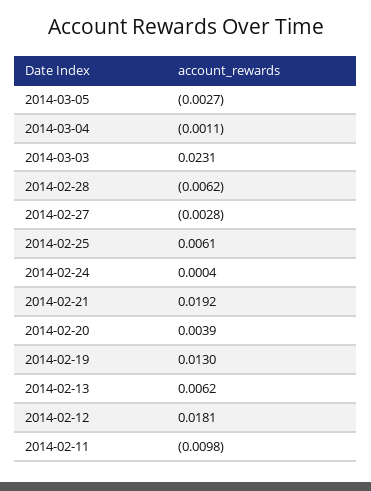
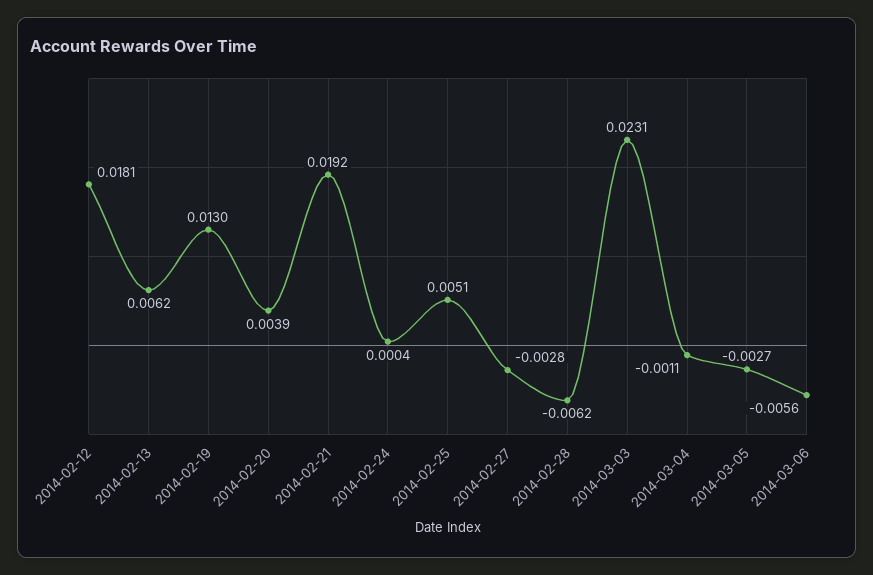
2014-02-25: 0.0061 -> 0.0051
2014-02-11: -0.0098 -> none
2014-03-06: none -> -0.0056

